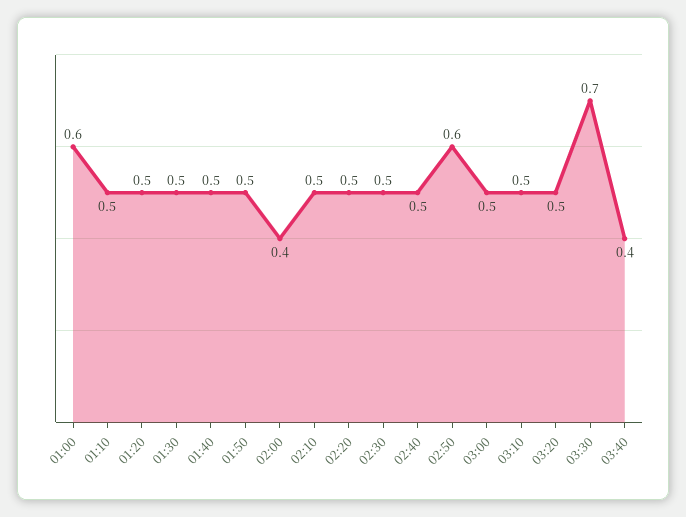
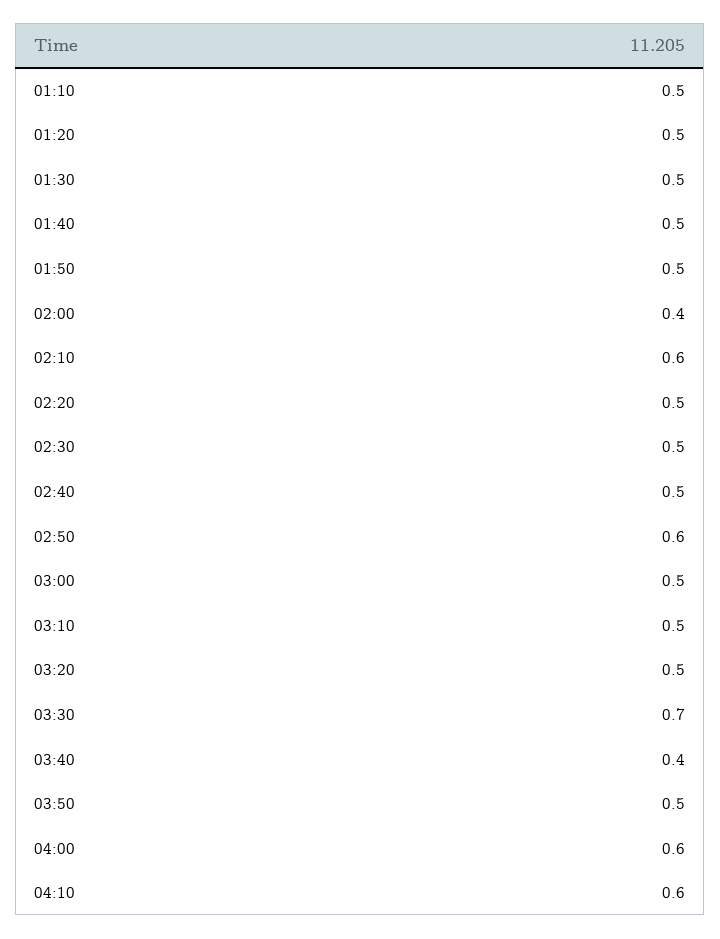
01:00: 0.6 -> none
02:10: 0.5 -> 0.6
03:50: none -> 0.5
04:00: none -> 0.6
04:10: none -> 0.6

